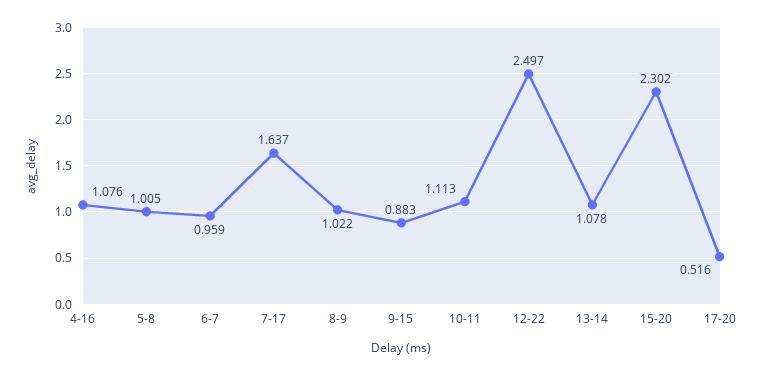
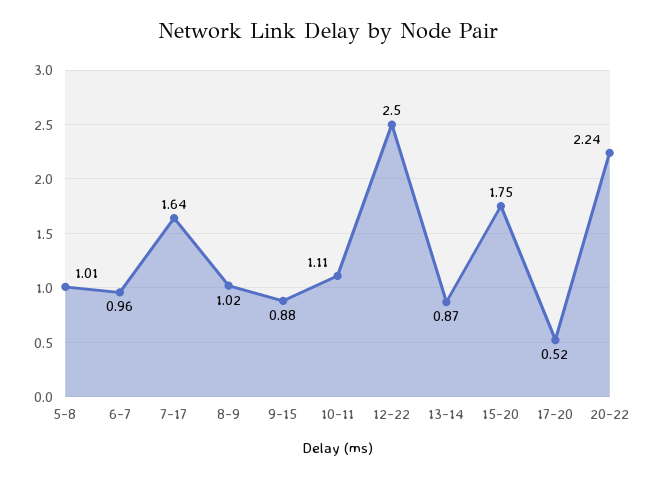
4-16: 1.076 -> none
13-14: 1.078 -> 0.87
15-20: 2.302 -> 1.75
20-22: none -> 2.24

